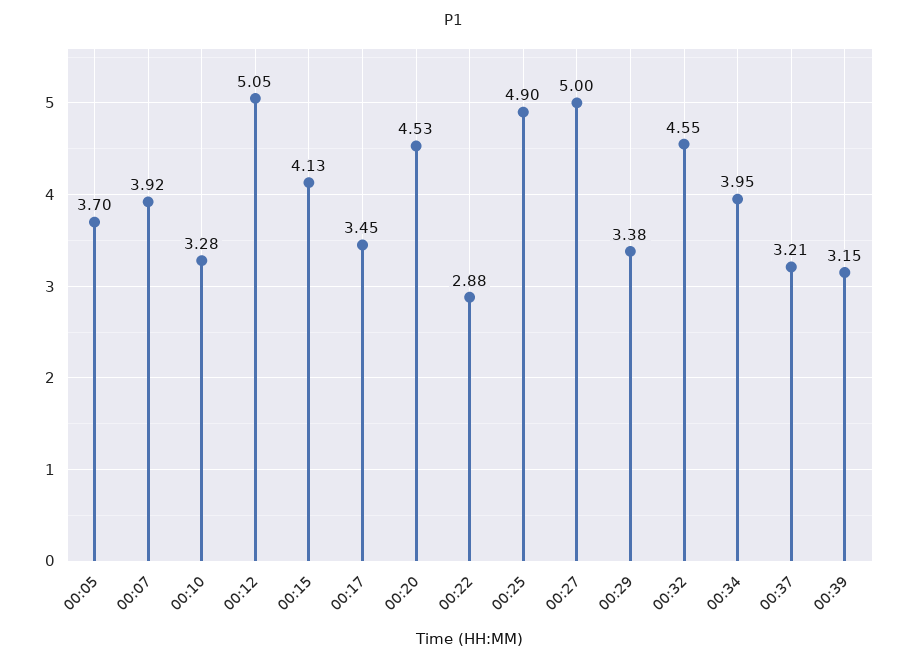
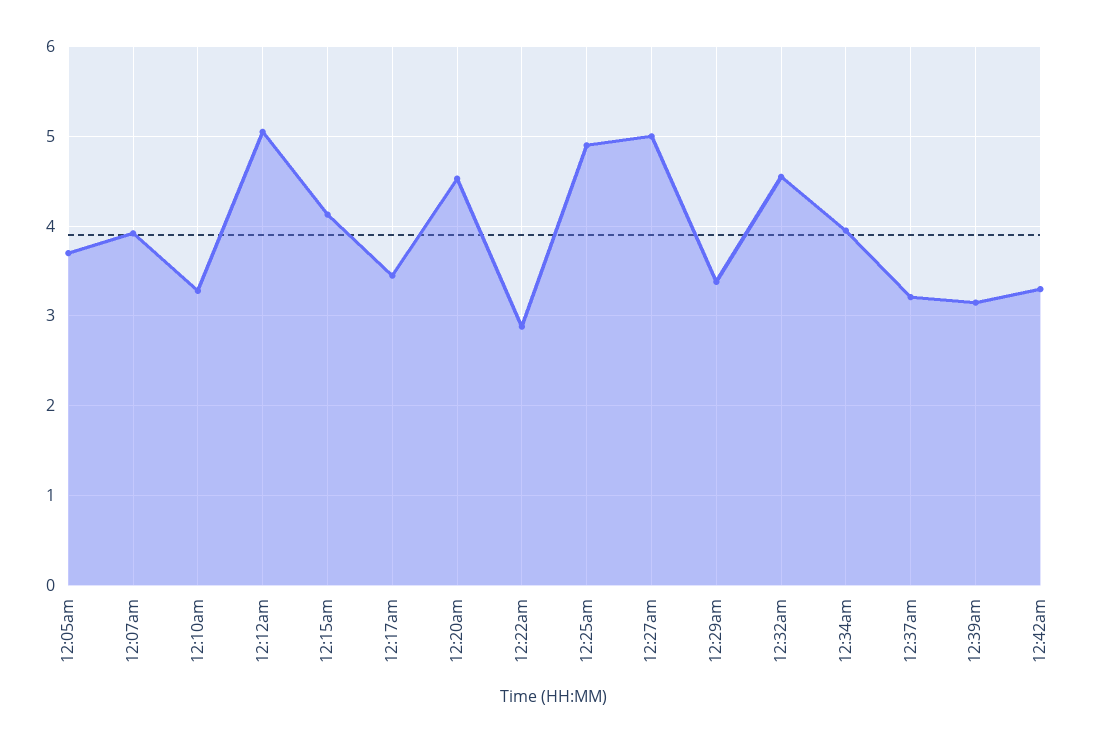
12:42am: none -> 3.3

